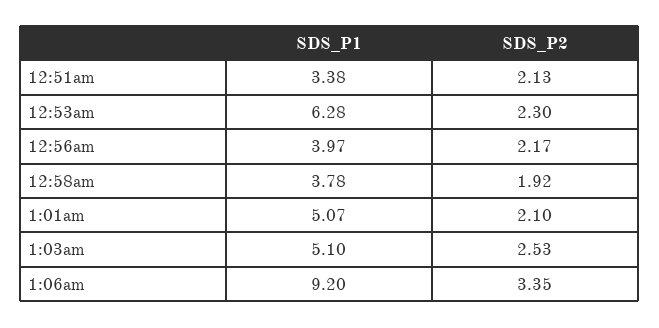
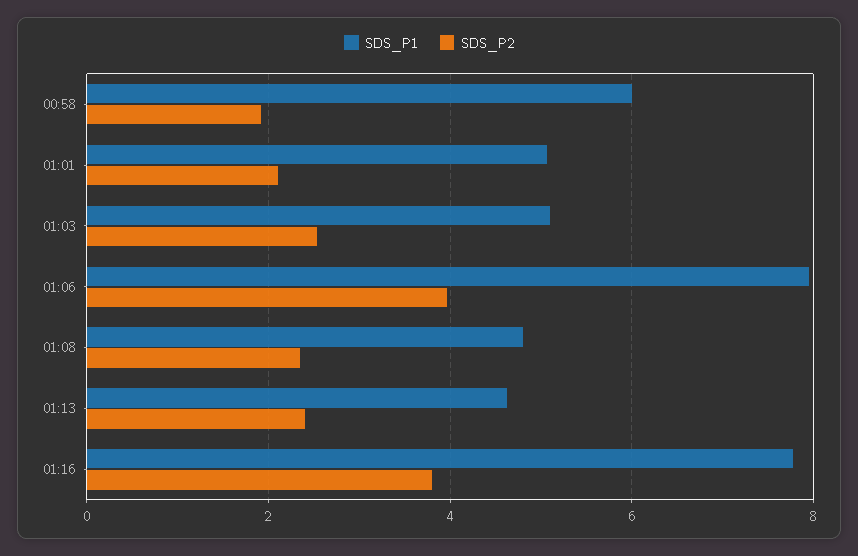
SDS_P1, 12:51am: 3.38 -> none
SDS_P2, 12:51am: 2.13 -> none
SDS_P1, 12:53am: 6.28 -> none
SDS_P2, 12:53am: 2.3 -> none
SDS_P1, 12:56am: 3.97 -> none
SDS_P2, 12:56am: 2.17 -> none
SDS_P1, 12:58am: 3.78 -> 6
SDS_P1, 1:06am: 9.2 -> 8
SDS_P2, 1:06am: 3.35 -> 4
SDS_P1, 01:08: none -> 4.8
SDS_P2, 01:08: none -> 2.4
SDS_P1, 01:13: none -> 4.6
SDS_P2, 01:13: none -> 2.4
SDS_P1, 01:16: none -> 7.8
SDS_P2, 01:16: none -> 3.8

